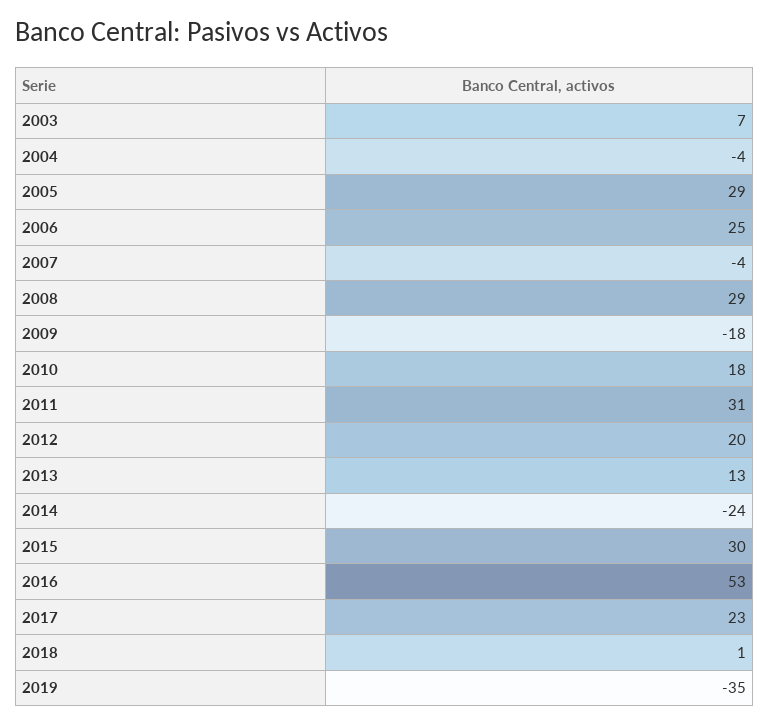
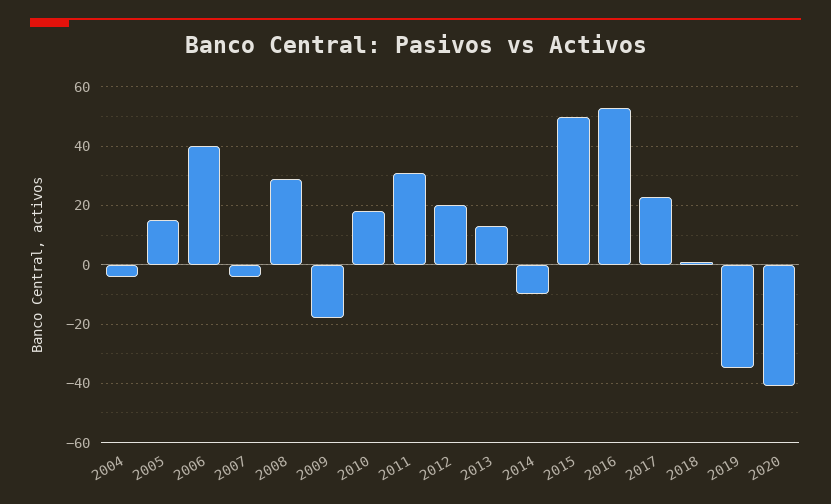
2003: 7 -> none
2005: 29 -> 15
2006: 25 -> 40
2014: -24 -> -10
2015: 30 -> 50
2020: none -> -40

